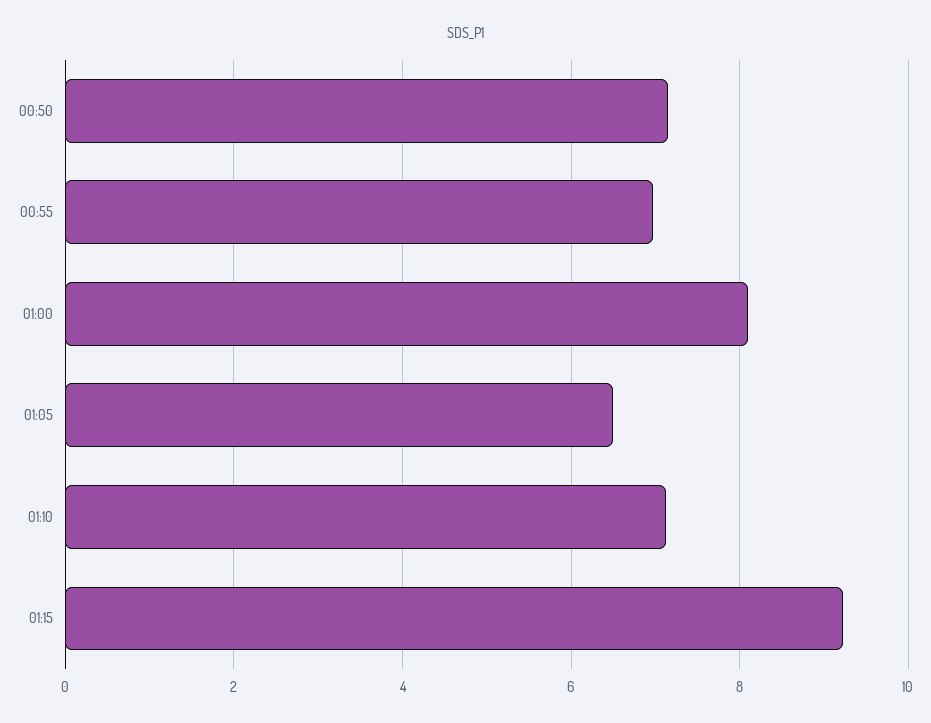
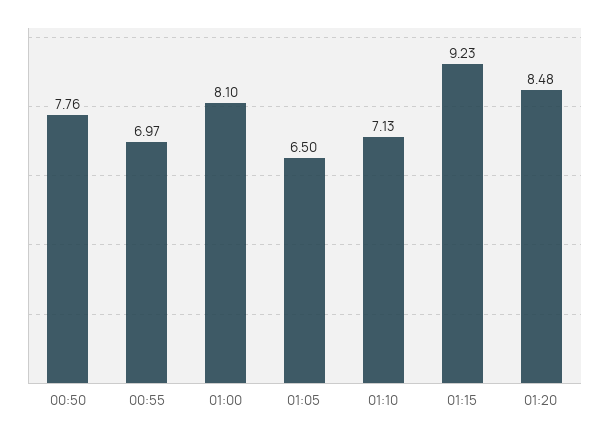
00:50: 7.2 -> 7.76
01:20: none -> 8.48

